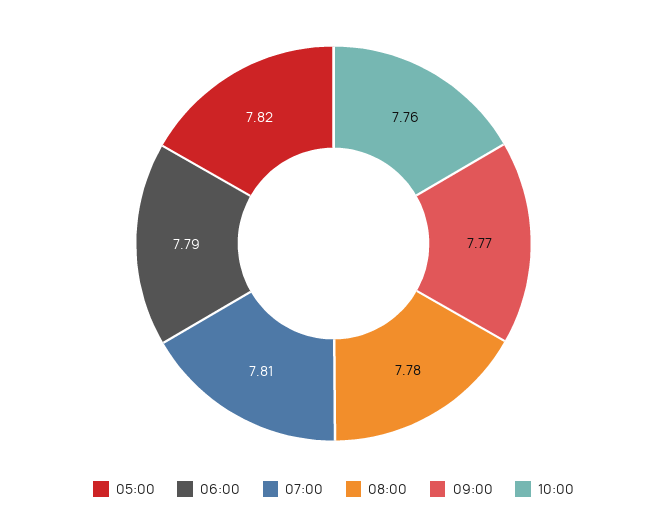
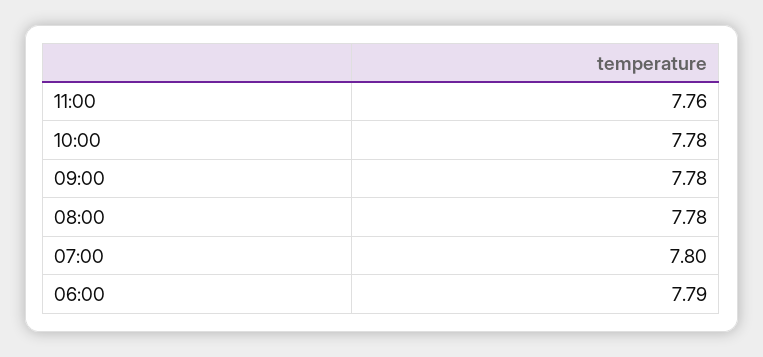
05:00: 7.82 -> none
07:00: 7.81 -> 7.8
09:00: 7.77 -> 7.78
10:00: 7.76 -> 7.78
11:00: none -> 7.76

